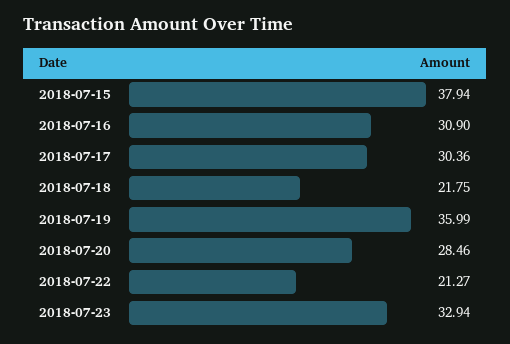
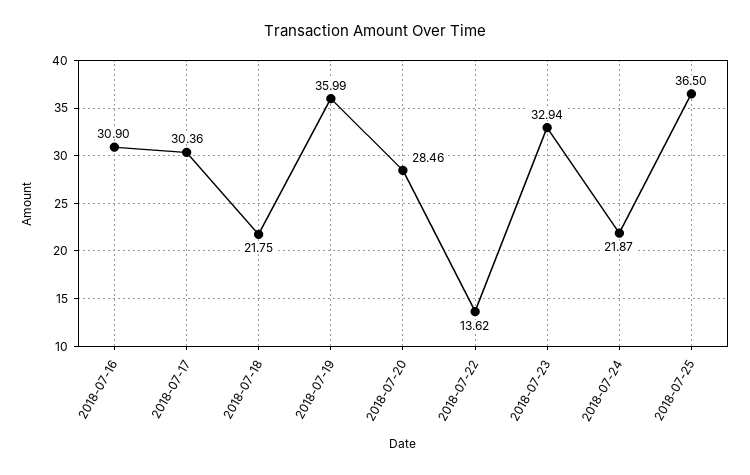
2018-07-15: 37.94 -> none
2018-07-22: 21.27 -> 13.62
2018-07-24: none -> 21.87
2018-07-25: none -> 36.5

